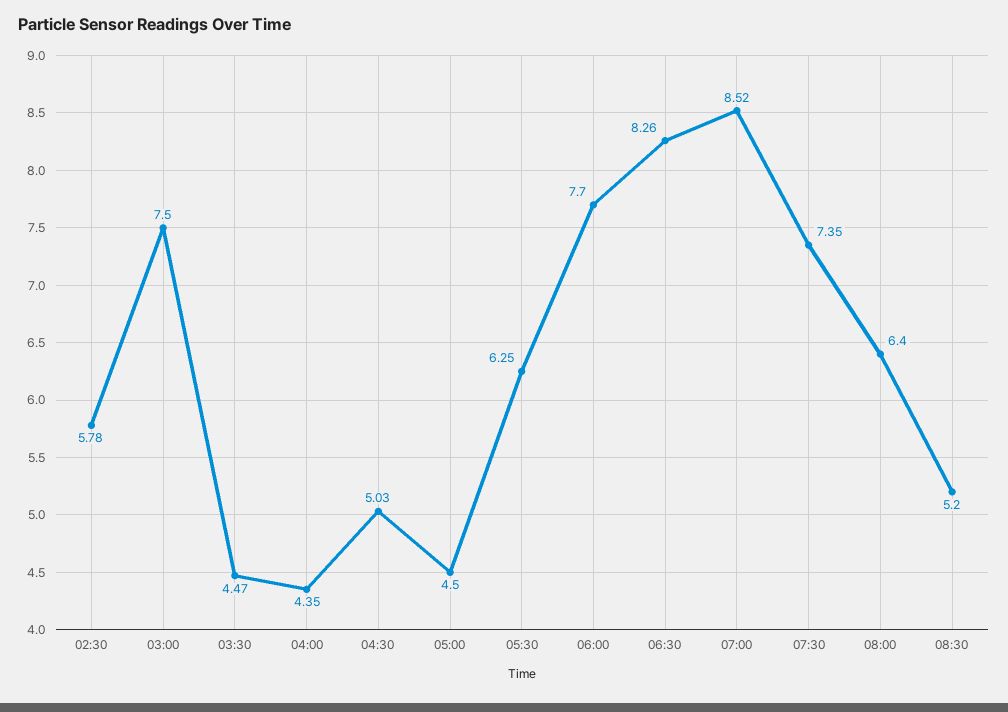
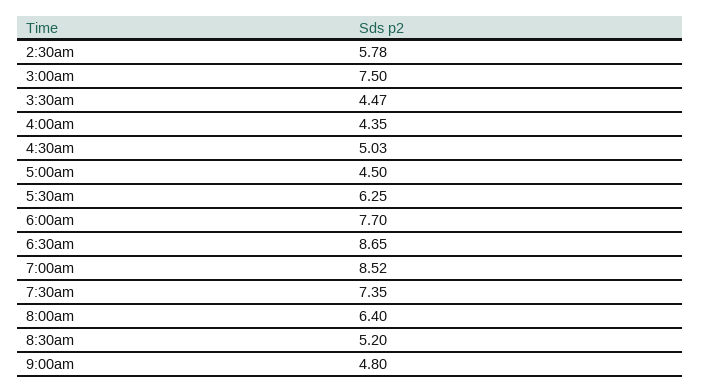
06:30: 8.26 -> 8.65
9:00am: none -> 4.8

